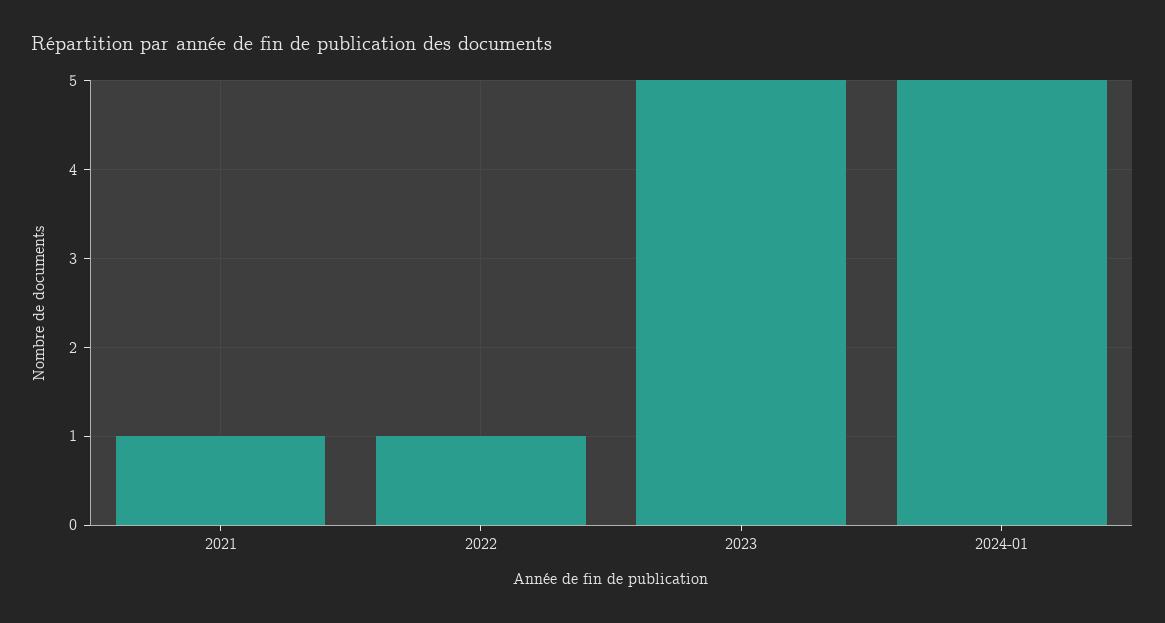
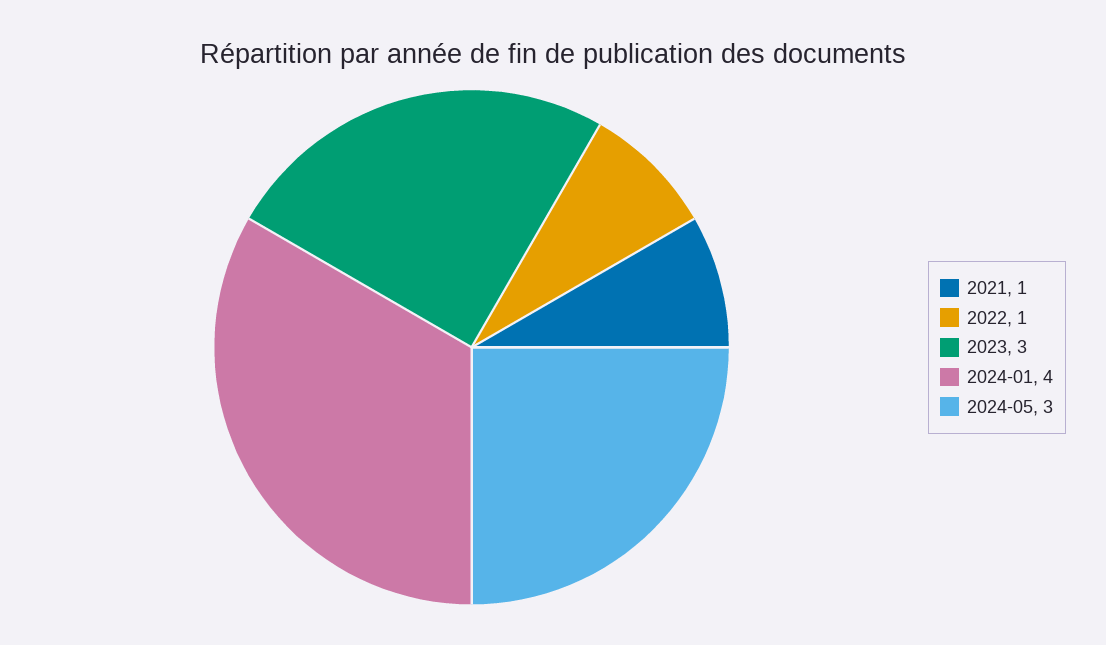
2023: 5 -> 3
2024-01: 5 -> 4
2024-05: none -> 3

